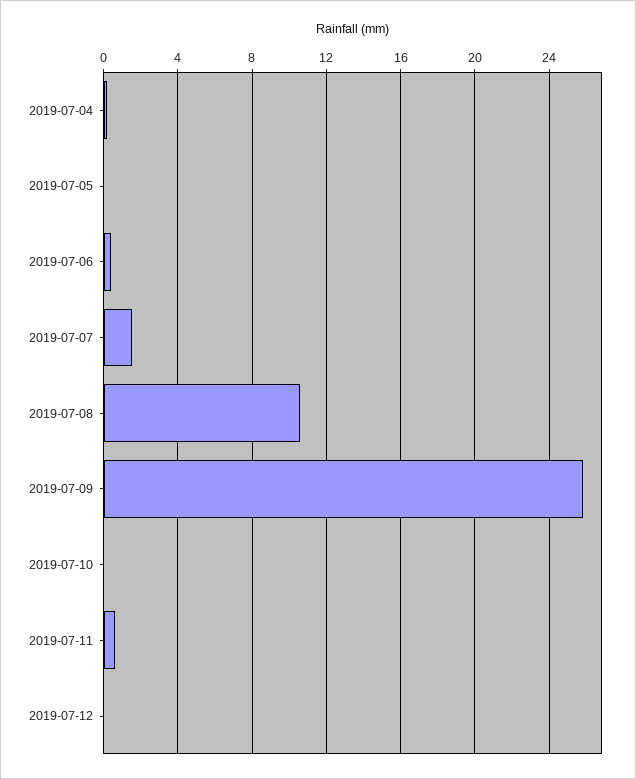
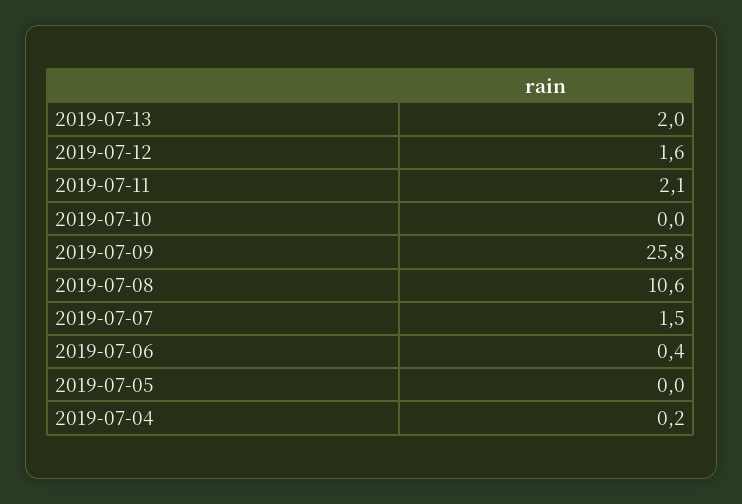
2019-07-11: 0.5 -> 2.1
2019-07-12: 0 -> 1.6
2019-07-13: none -> 2

